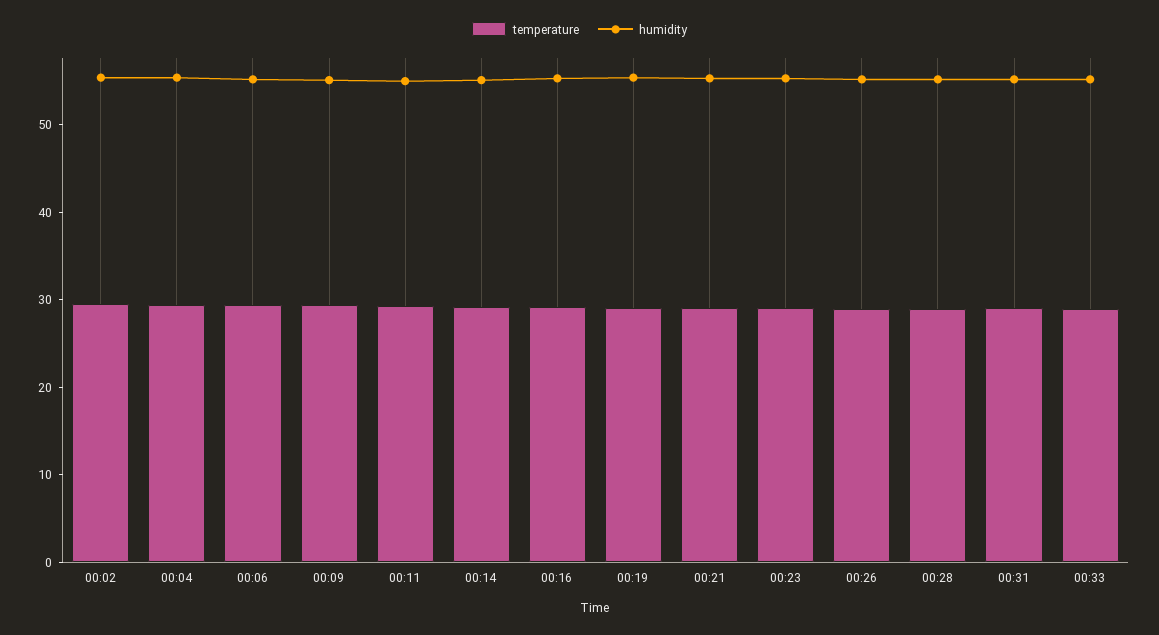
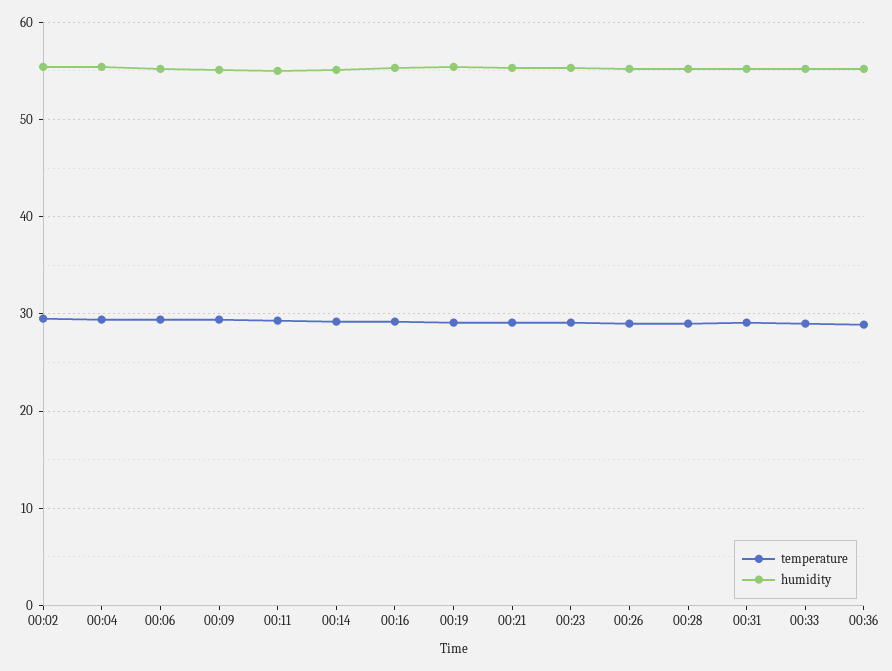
temperature, 00:36: none -> 29
humidity, 00:36: none -> 55

